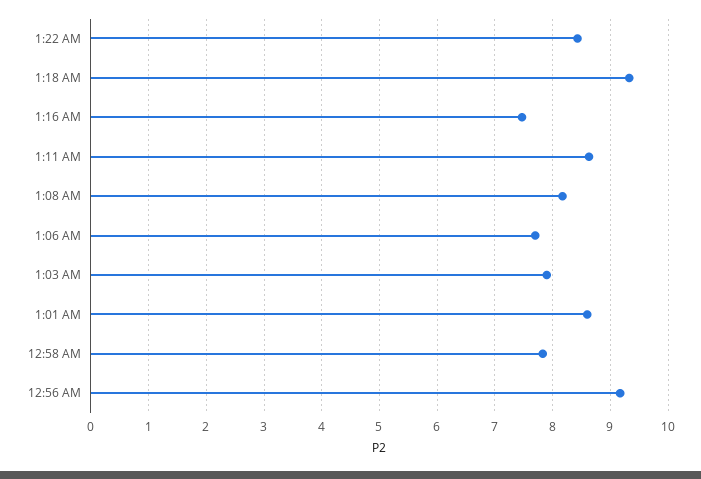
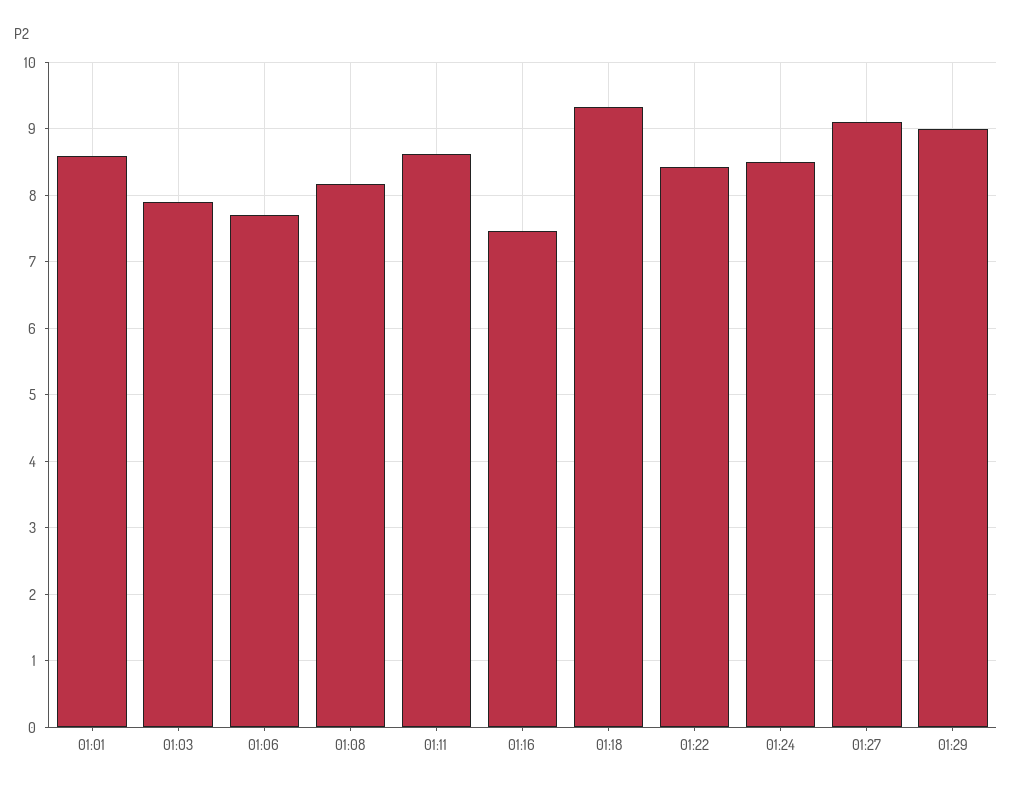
12:58 AM: 7.8 -> none
12:56 AM: 9.2 -> none
01:24: none -> 8.5
01:27: none -> 9.1
01:29: none -> 9

